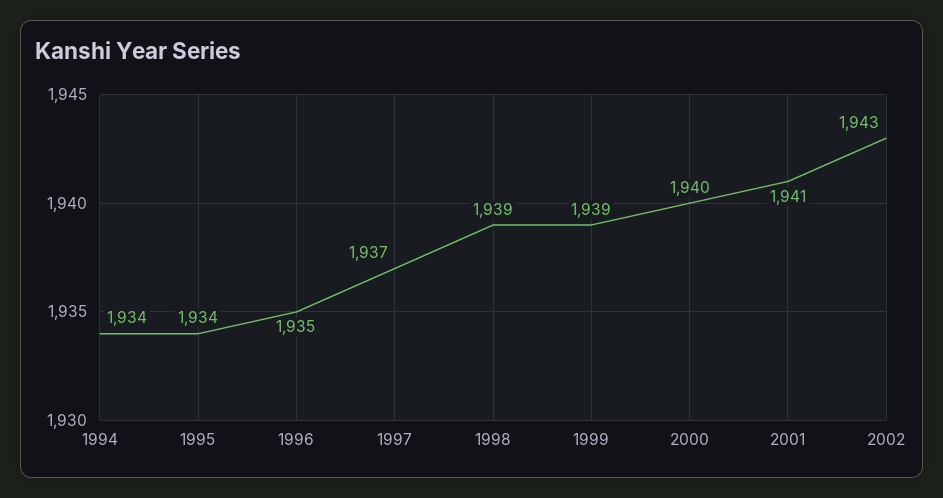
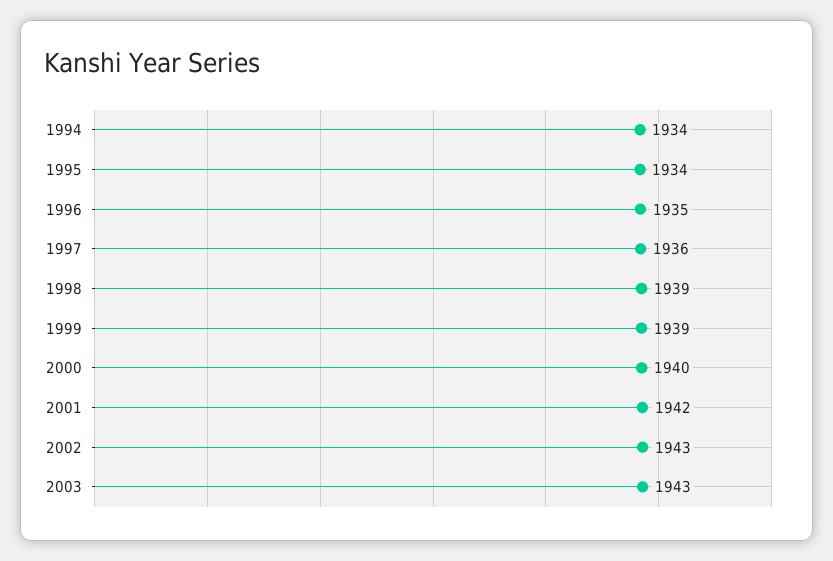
1997: 1937 -> 1936
2001: 1941 -> 1942
2003: none -> 1943

